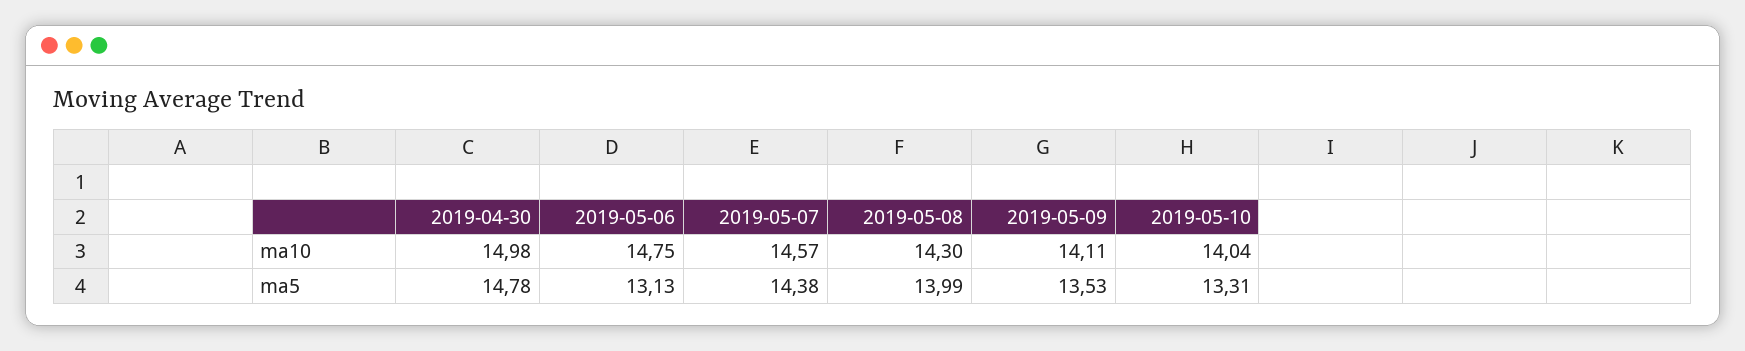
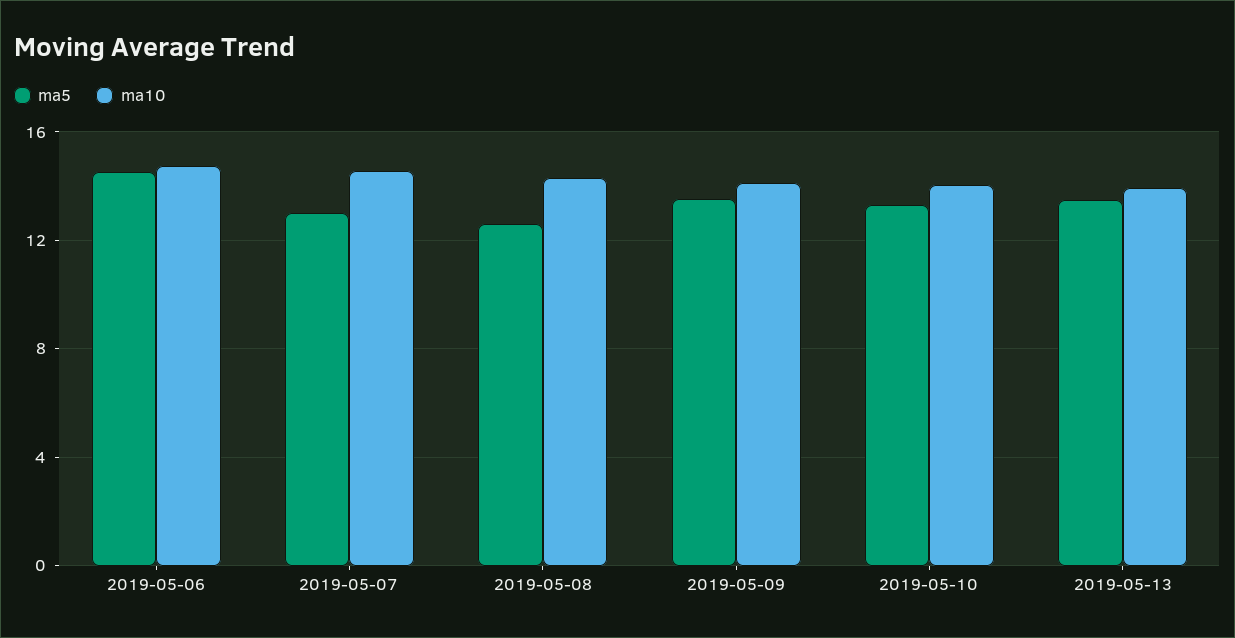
ma10, 2019-04-30: 14.98 -> none
ma5, 2019-04-30: 14.78 -> none
ma5, 2019-05-06: 13.13 -> 14.5
ma5, 2019-05-07: 14.38 -> 13
ma5, 2019-05-08: 13.99 -> 12.5
ma5, 2019-05-13: none -> 13.5
ma10, 2019-05-13: none -> 14

